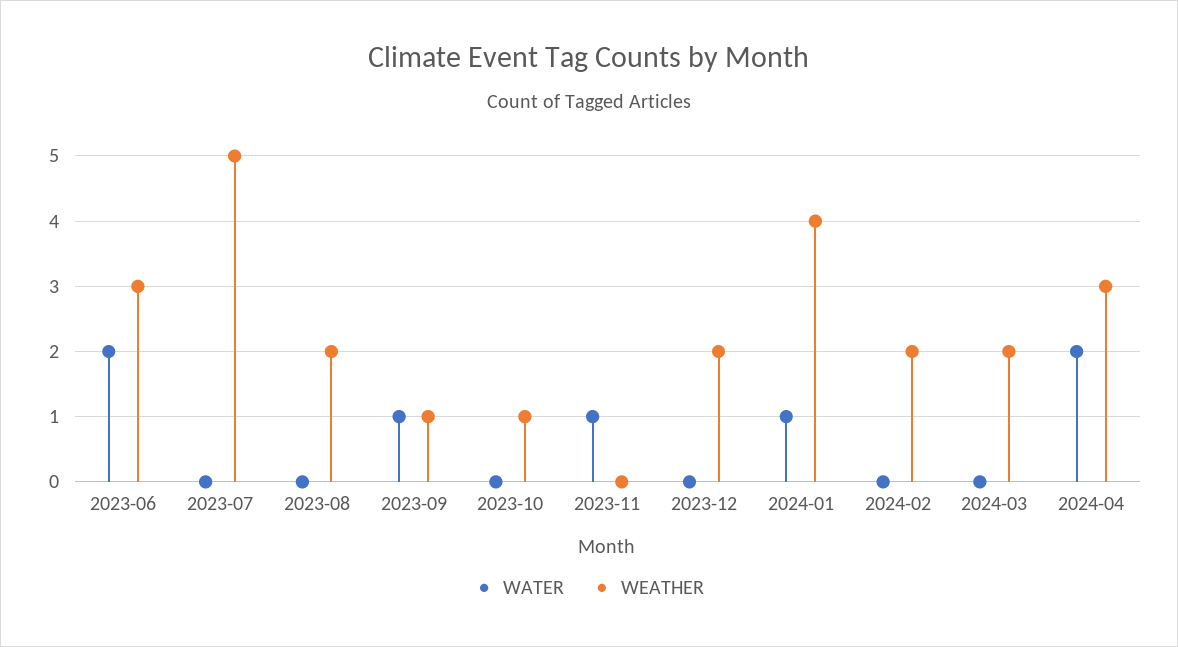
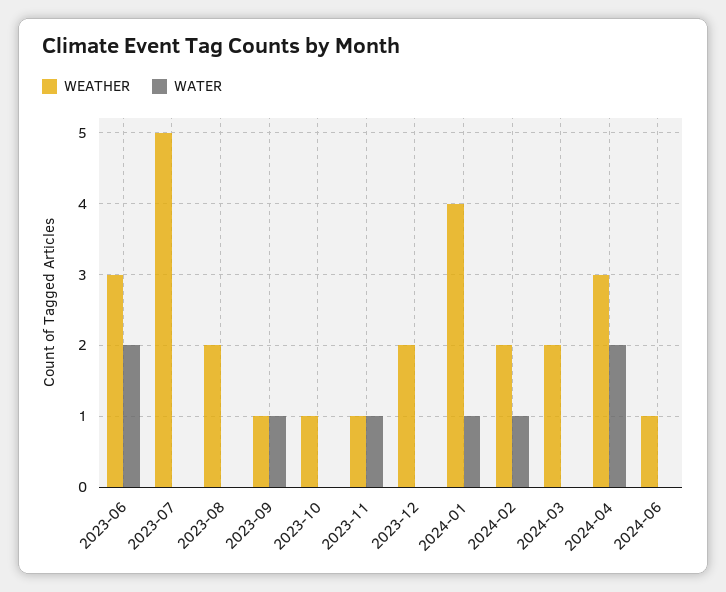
WEATHER, 2023-11: 0 -> 1
WATER, 2024-02: 0 -> 1
WEATHER, 2024-06: none -> 1
WATER, 2024-06: none -> 0

